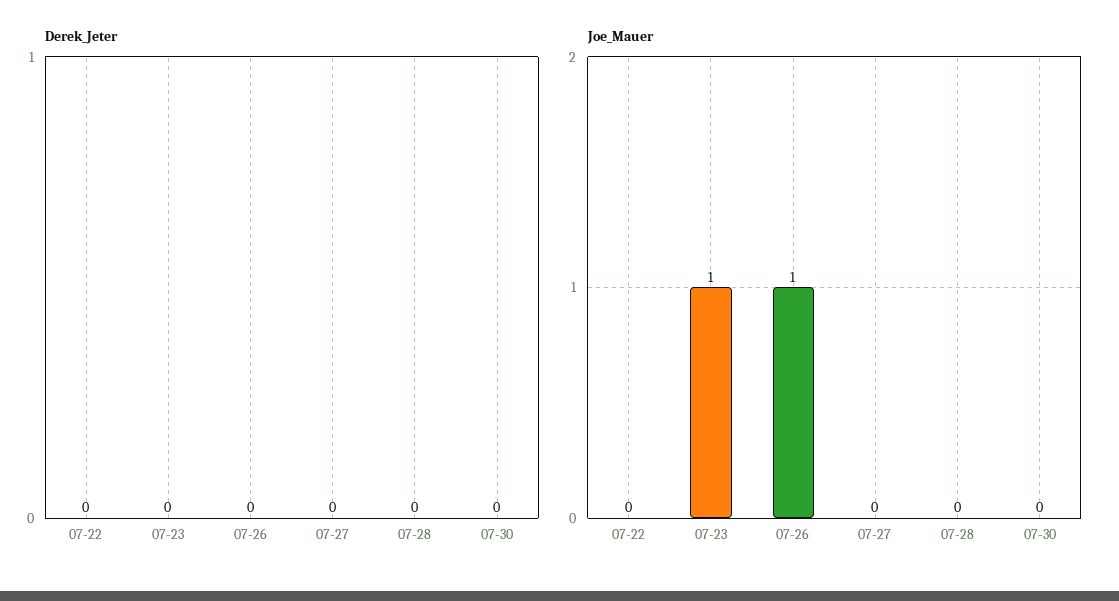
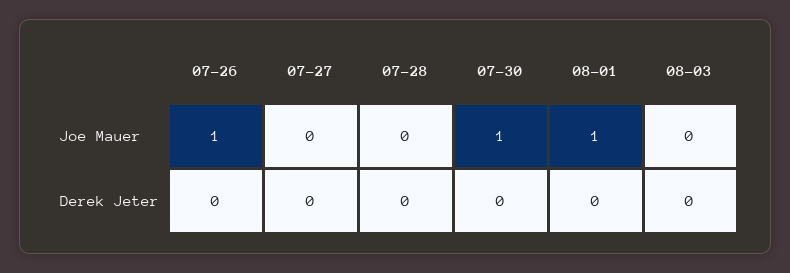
Derek_Jeter, 07-22: 0 -> none
Derek_Jeter, 07-23: 0 -> none
Joe_Mauer, 07-22: 0 -> none
Joe_Mauer, 07-23: 1 -> none
Joe_Mauer, 07-30: 0 -> 1
Joe_Mauer, 08-01: none -> 1
Joe_Mauer, 08-03: none -> 0
Derek_Jeter, 08-01: none -> 0
Derek_Jeter, 08-03: none -> 0

